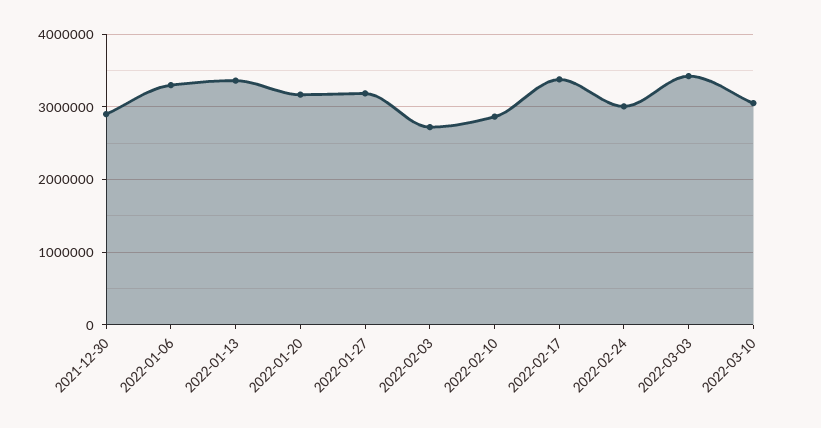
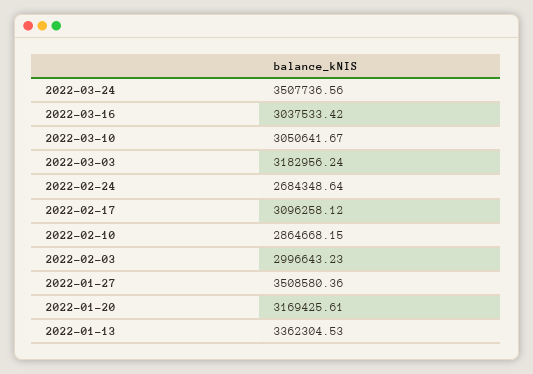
2021-12-30: 2900000 -> none
2022-01-06: 3300000 -> none
2022-01-27: 3200000 -> 3508580.36
2022-02-03: 2700000 -> 2996643.23
2022-02-17: 3400000 -> 3096258.12
2022-02-24: 3000000 -> 2684348.64
2022-03-03: 3400000 -> 3182956.24
2022-03-24: none -> 3507736.56
2022-03-16: none -> 3037533.42

